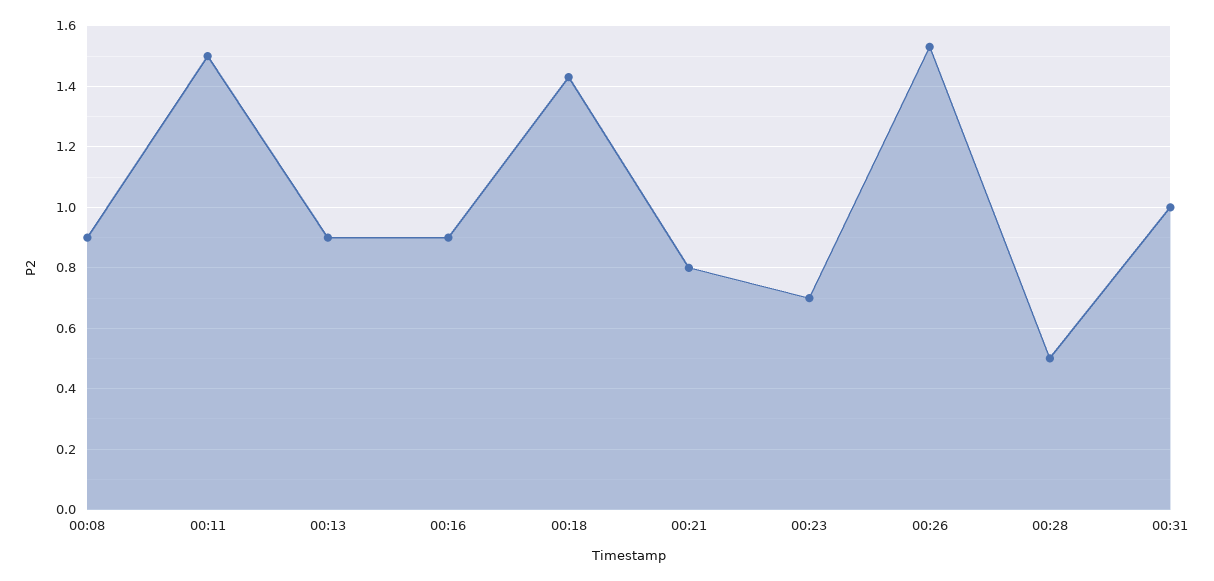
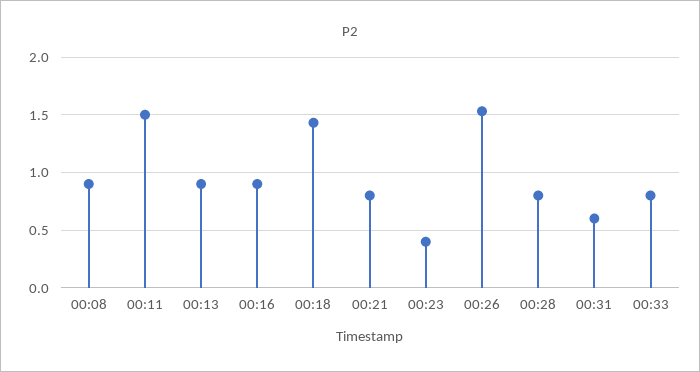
00:23: 0.7 -> 0.4
00:28: 0.5 -> 0.8
00:31: 1 -> 0.6
00:33: none -> 0.8

